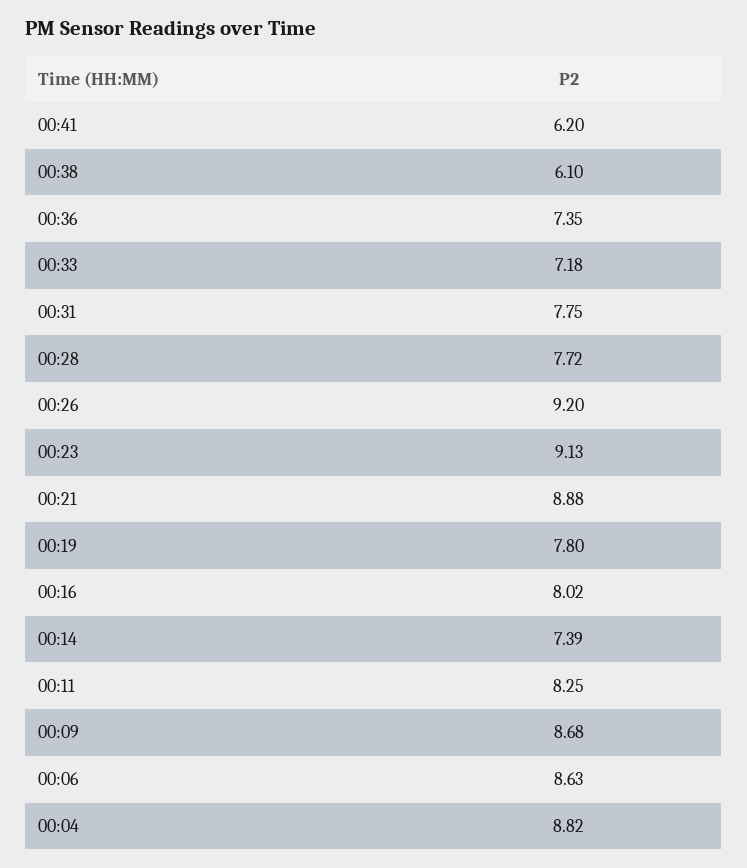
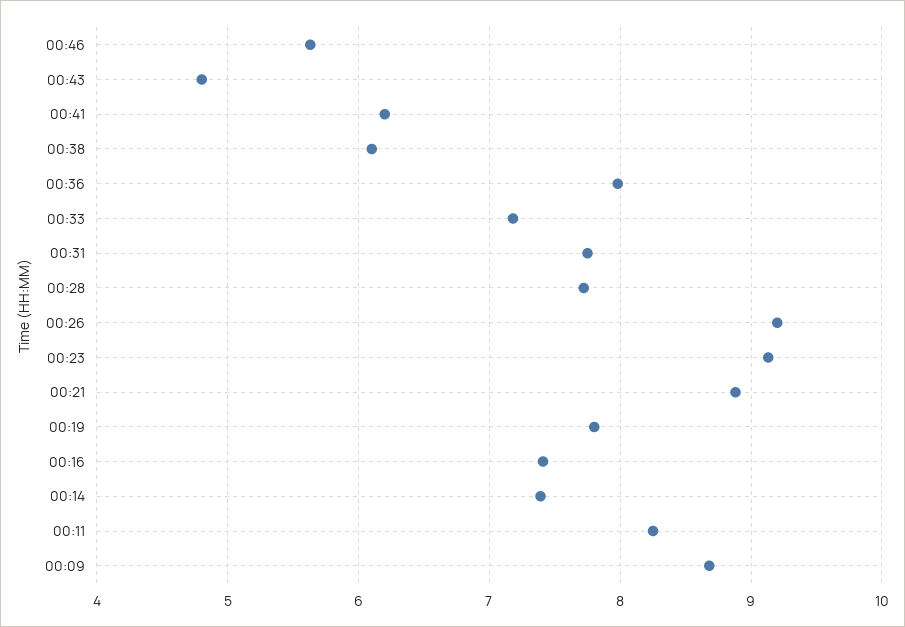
00:36: 7.35 -> 8
00:16: 8.02 -> 7.4
00:06: 8.63 -> none
00:04: 8.82 -> none
00:46: none -> 5.6
00:43: none -> 4.8

